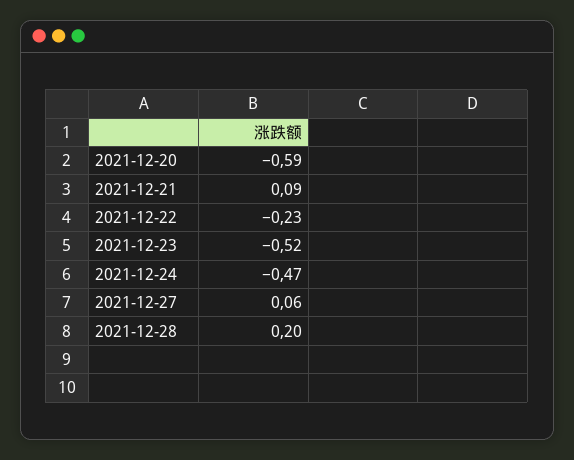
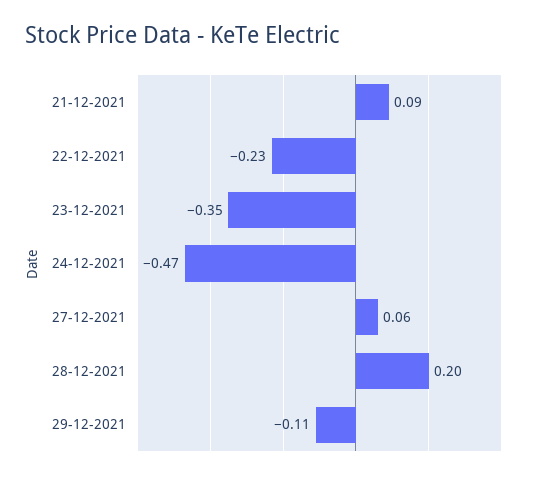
2021-12-20: -0.59 -> none
2021-12-23: -0.52 -> -0.35
29-12-2021: none -> -0.11

